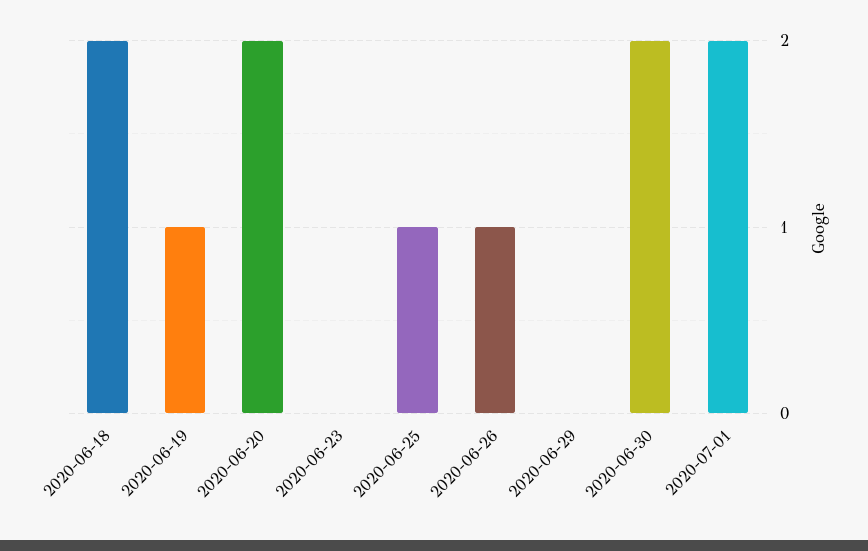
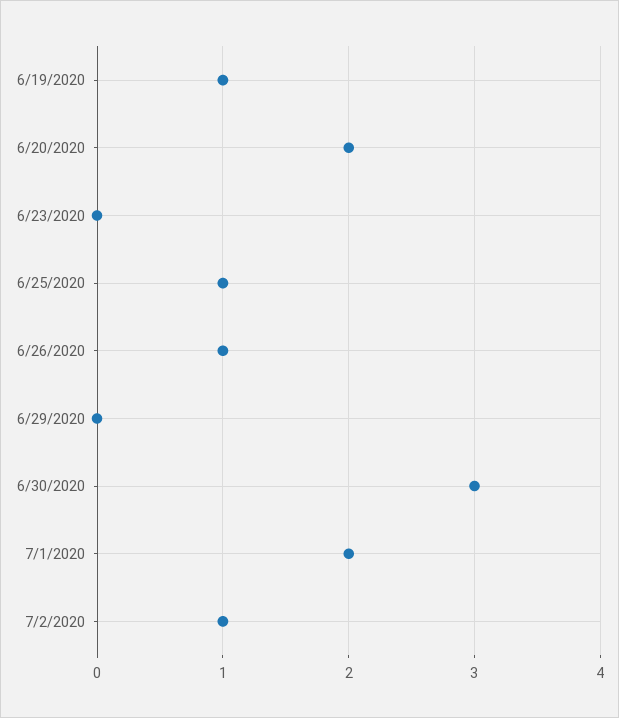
2020-06-18: 2 -> none
2020-06-30: 2 -> 3
7/2/2020: none -> 1

